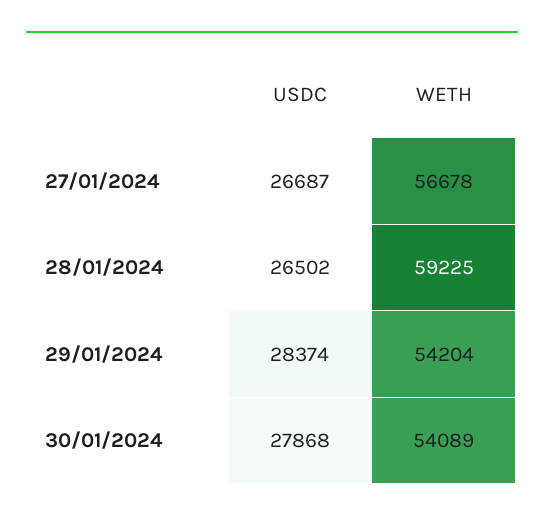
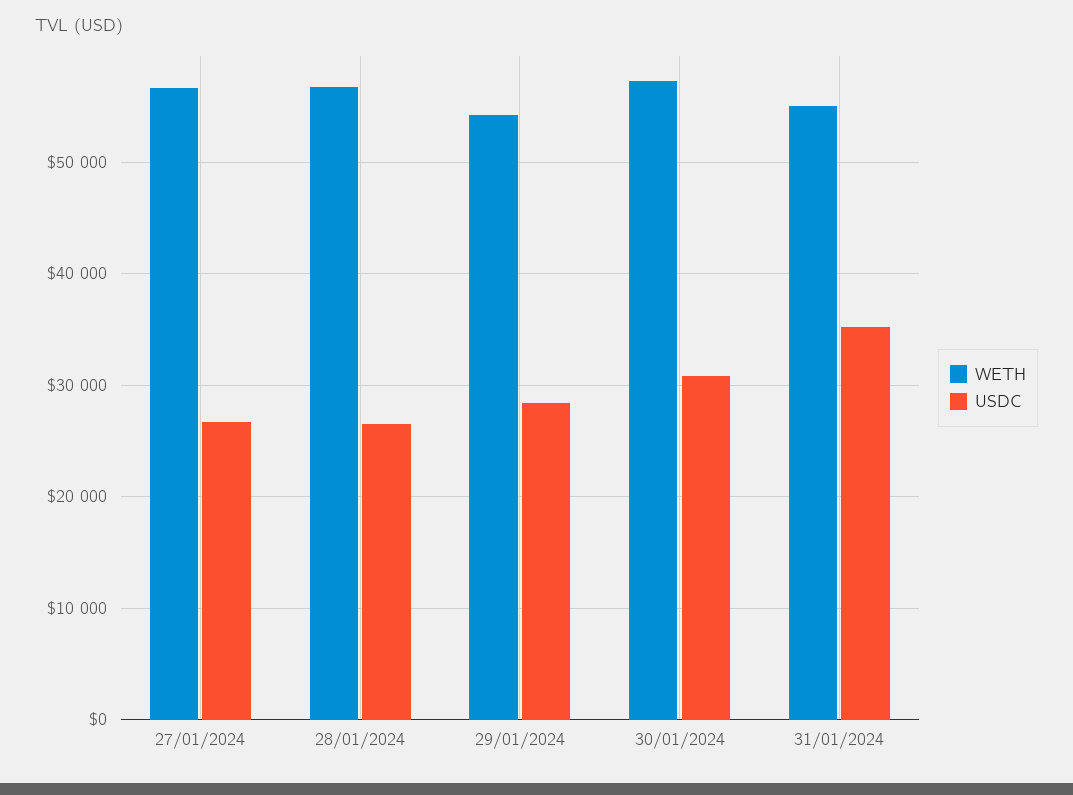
WETH, 28/01/2024: 59225 -> 57000
USDC, 30/01/2024: 27868 -> 31000
WETH, 30/01/2024: 54089 -> 57000
WETH, 31/01/2024: none -> 55000
USDC, 31/01/2024: none -> 35000

